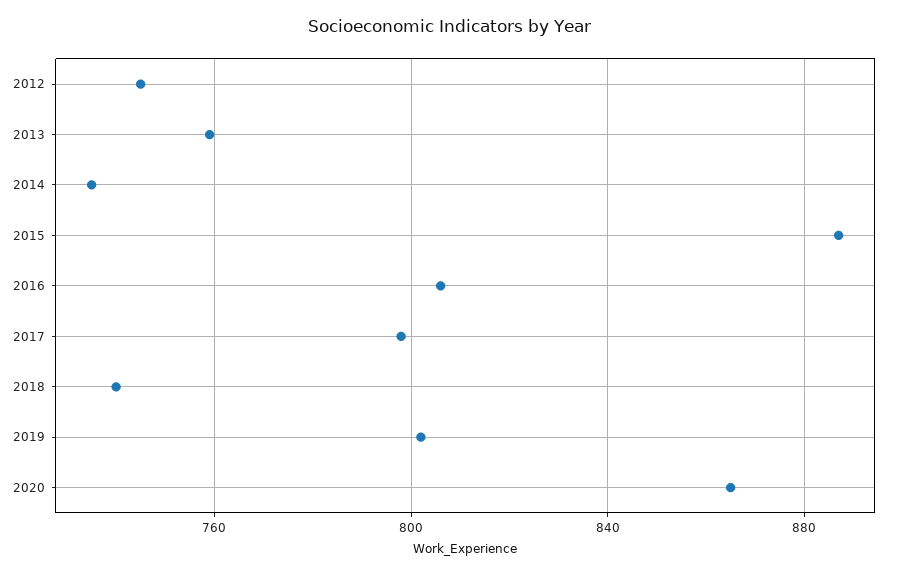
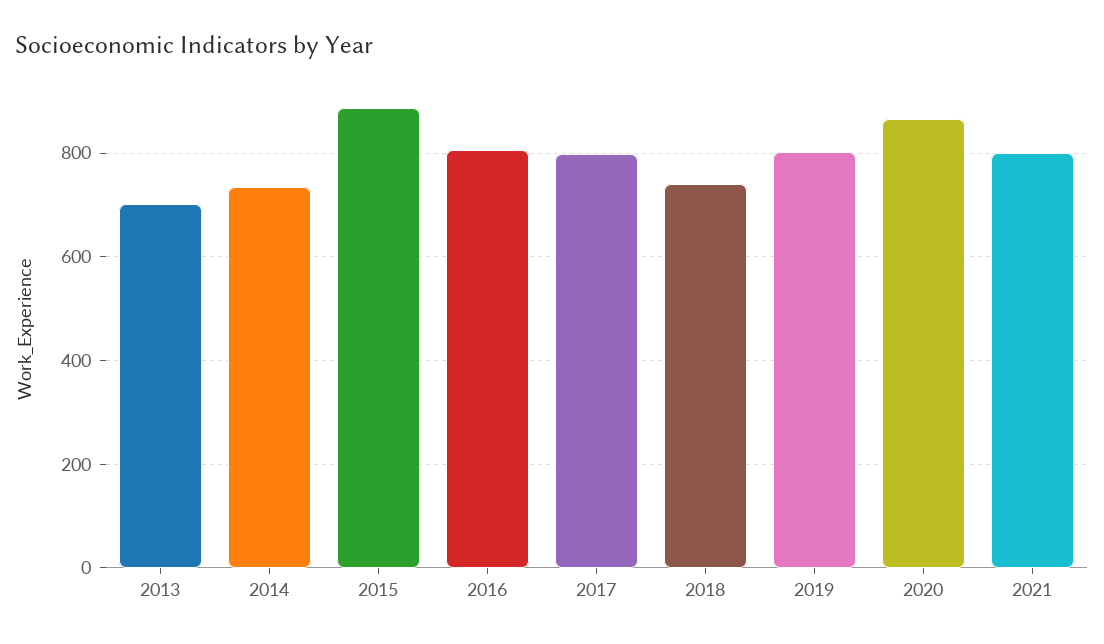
2012: 745 -> none
2013: 760 -> 700
2021: none -> 800

